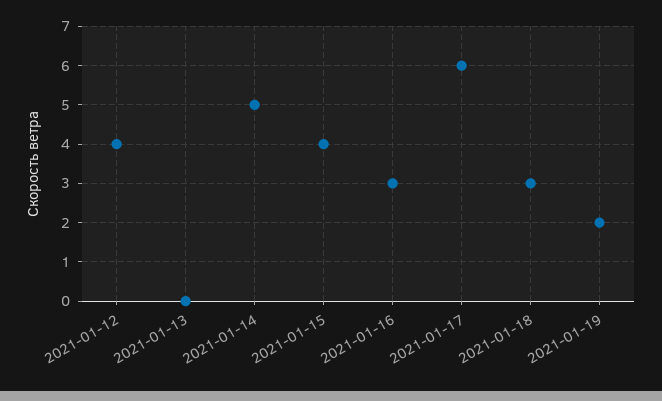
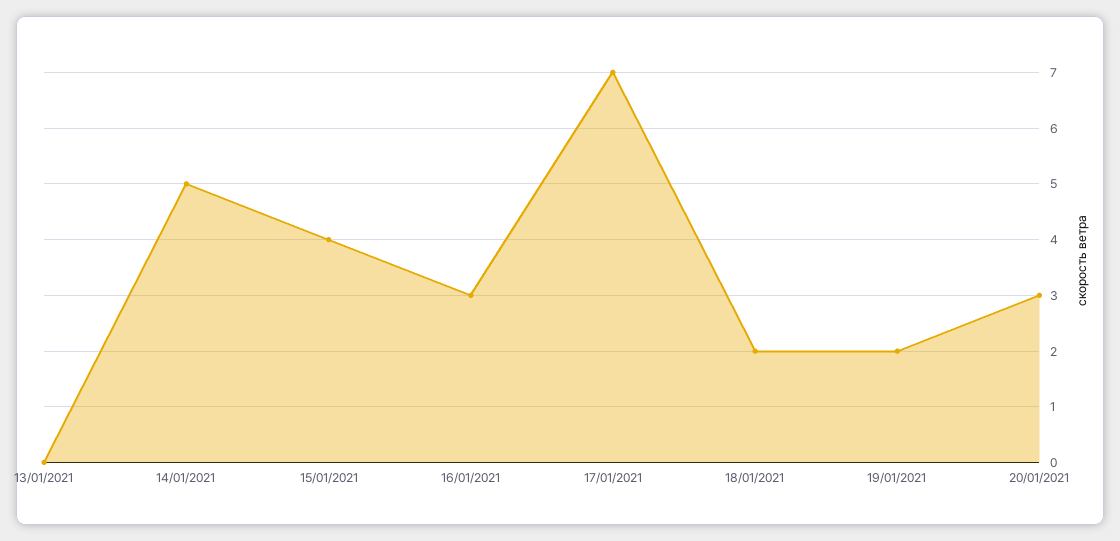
2021-01-12: 4 -> none
2021-01-17: 6 -> 7
2021-01-18: 3 -> 2
20/01/2021: none -> 3

